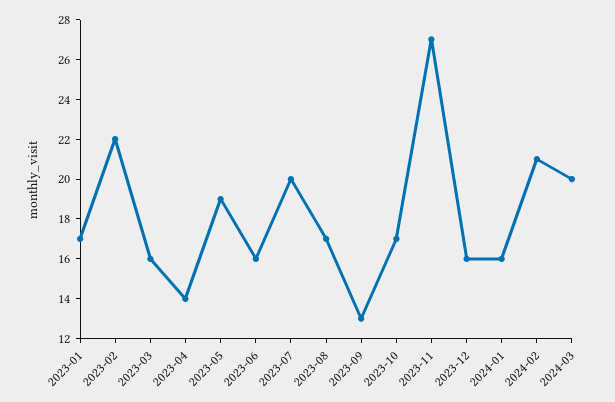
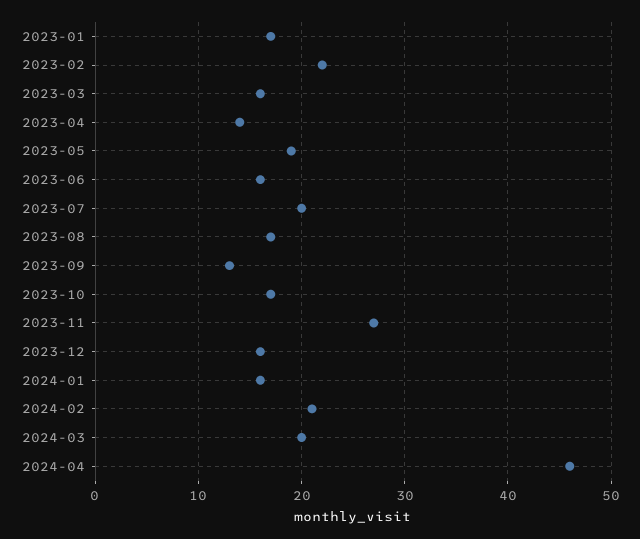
2024-04: none -> 46

